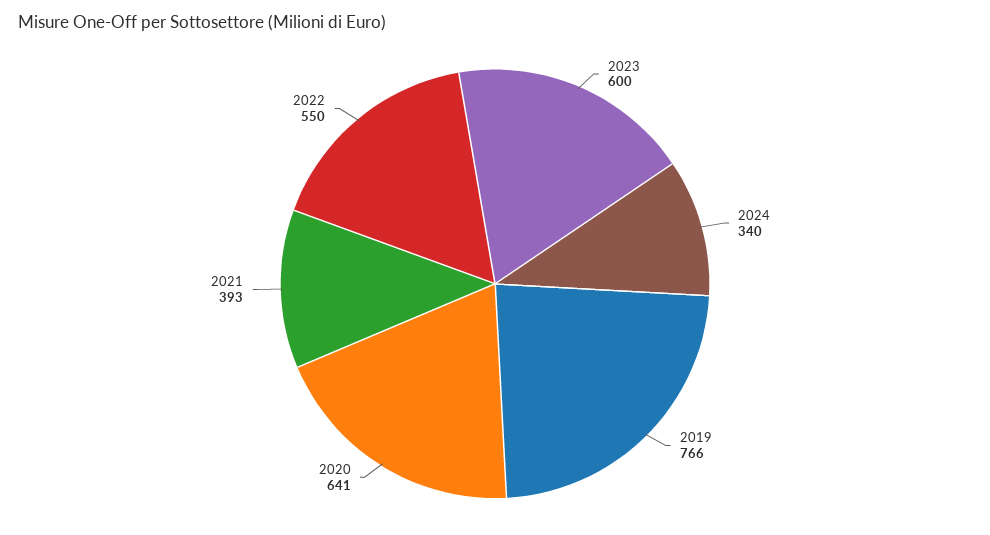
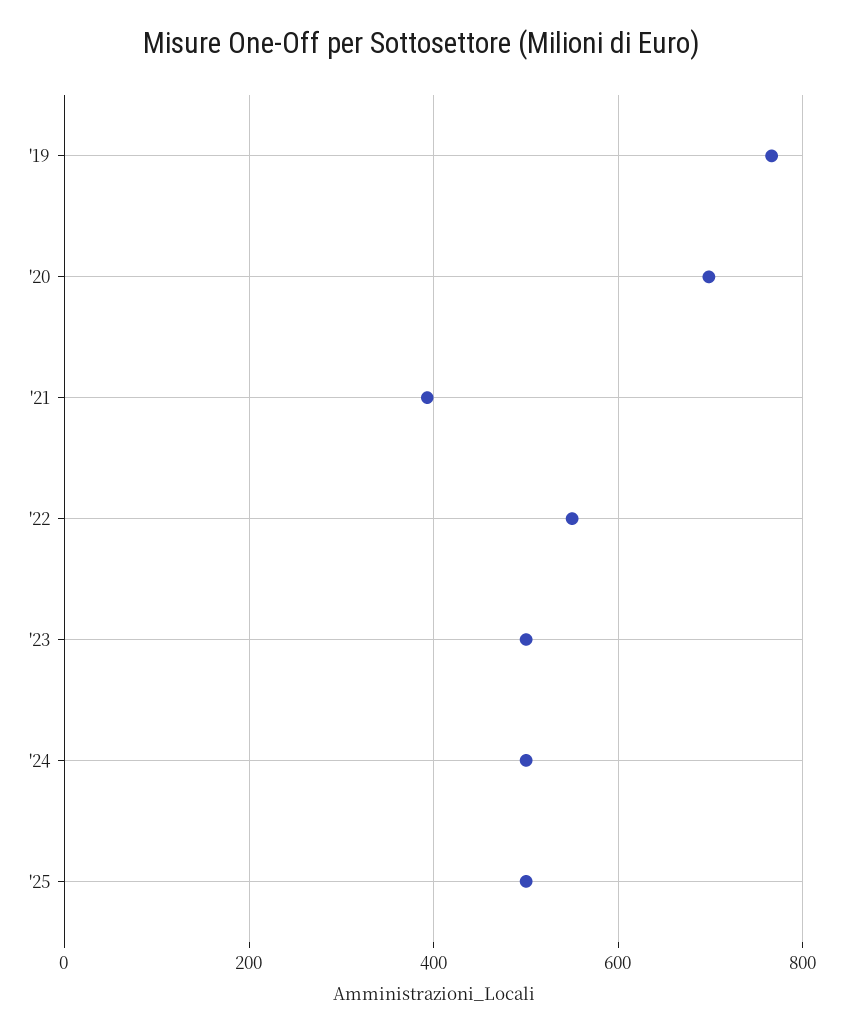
2023: 600 -> 500
2024: 340 -> 500
2020: 641 -> 700
'25: none -> 500

